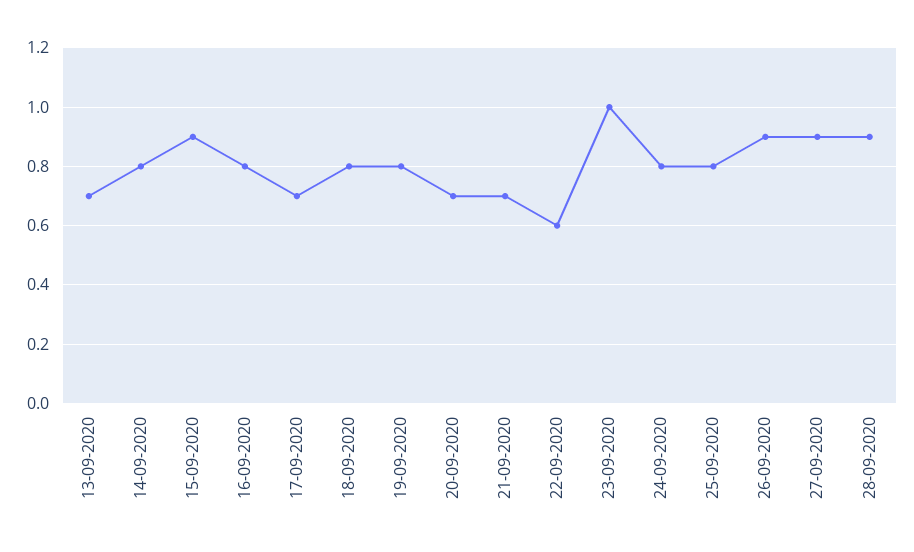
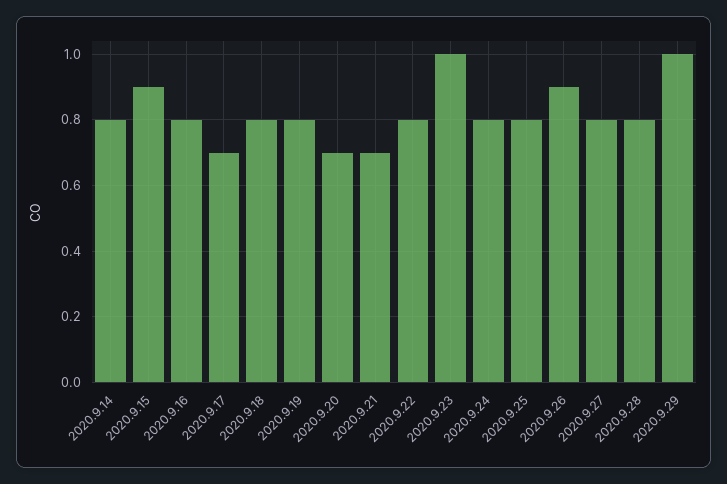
13-09-2020: 0.7 -> none
22-09-2020: 0.6 -> 0.8
27-09-2020: 0.9 -> 0.8
28-09-2020: 0.9 -> 0.8
2020.9.29: none -> 1

